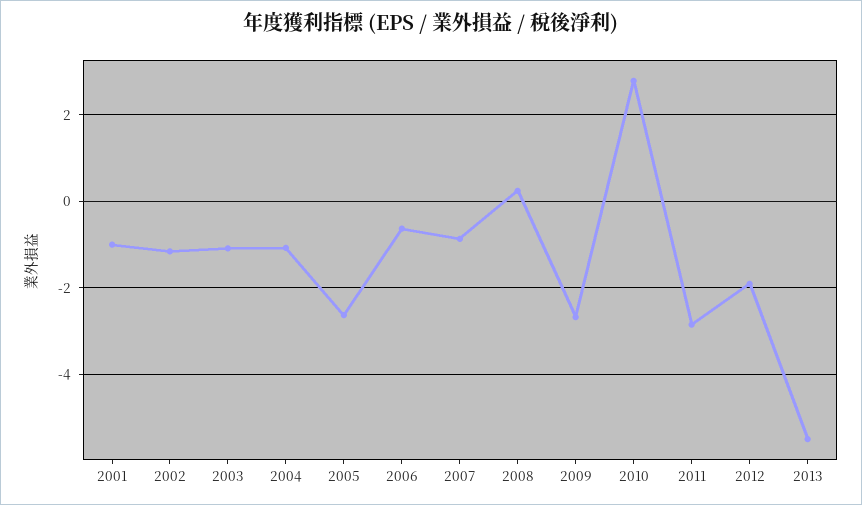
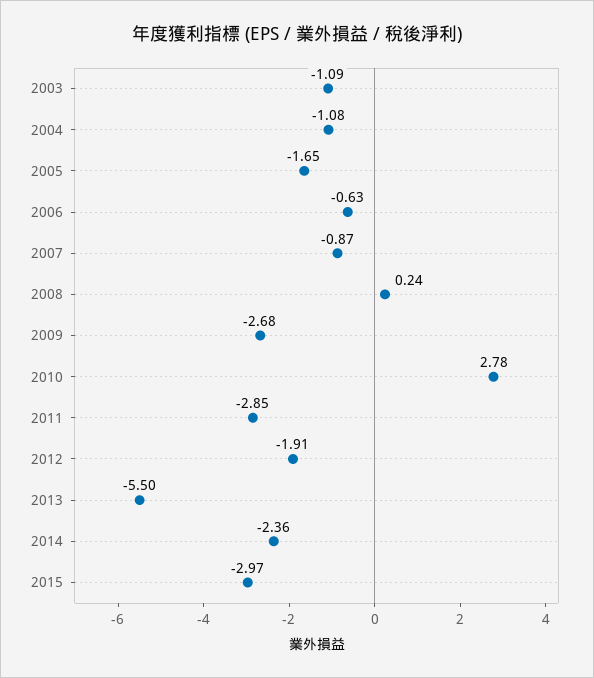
2001: -1 -> none
2002: -1.2 -> none
2005: -2.6 -> -1.65
2014: none -> -2.36
2015: none -> -2.97

